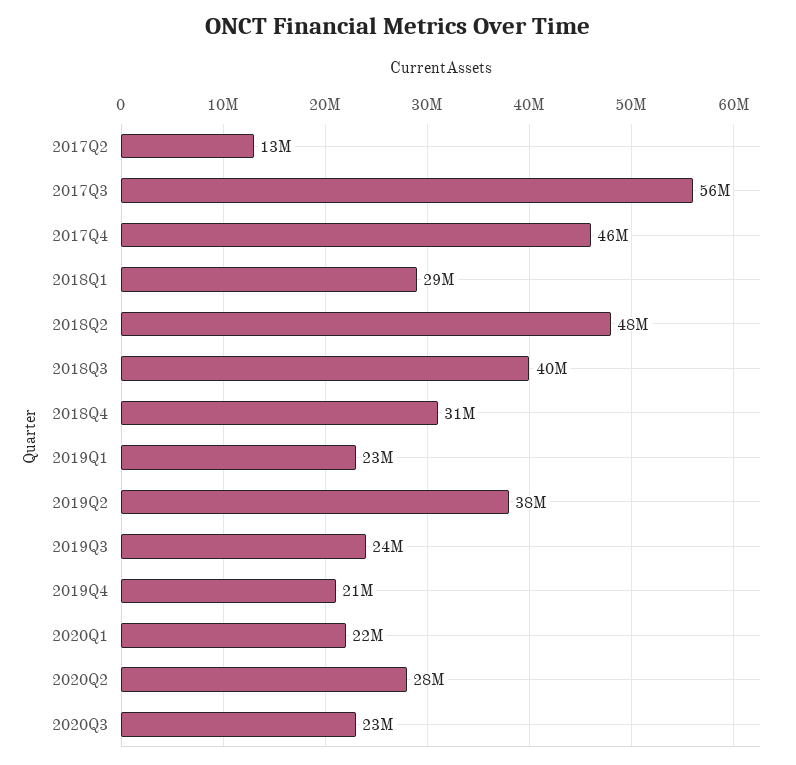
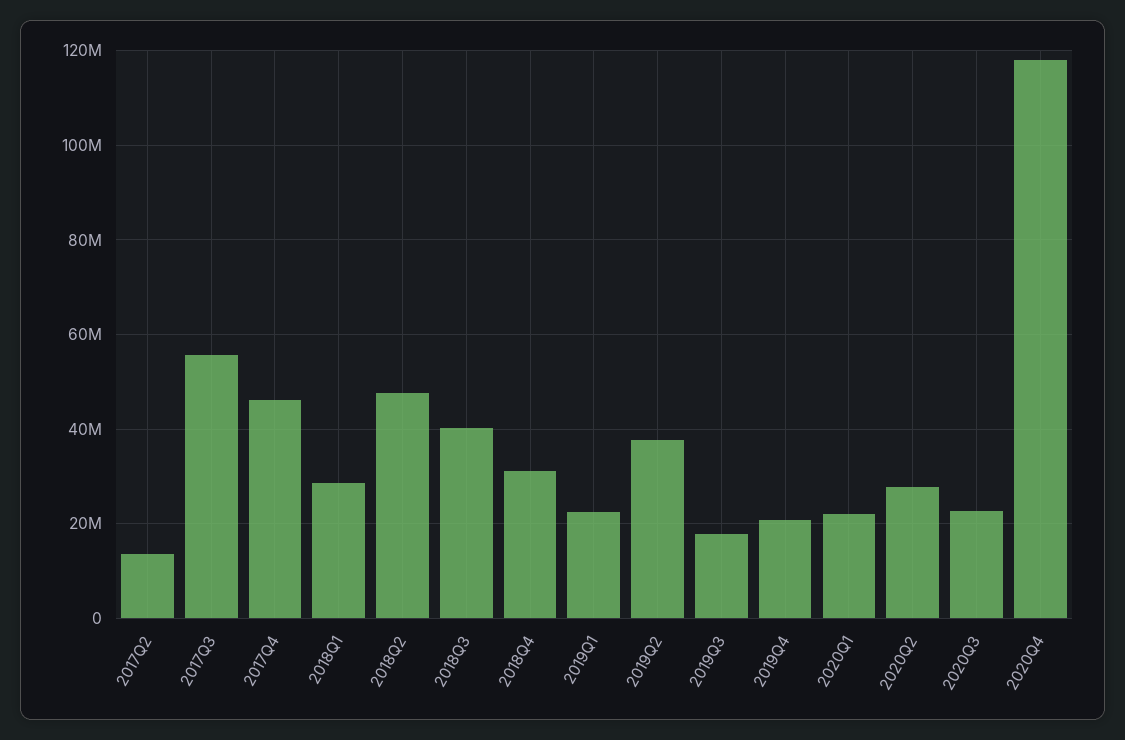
2019Q3: 24000000 -> 18000000
2020Q4: none -> 118000000

